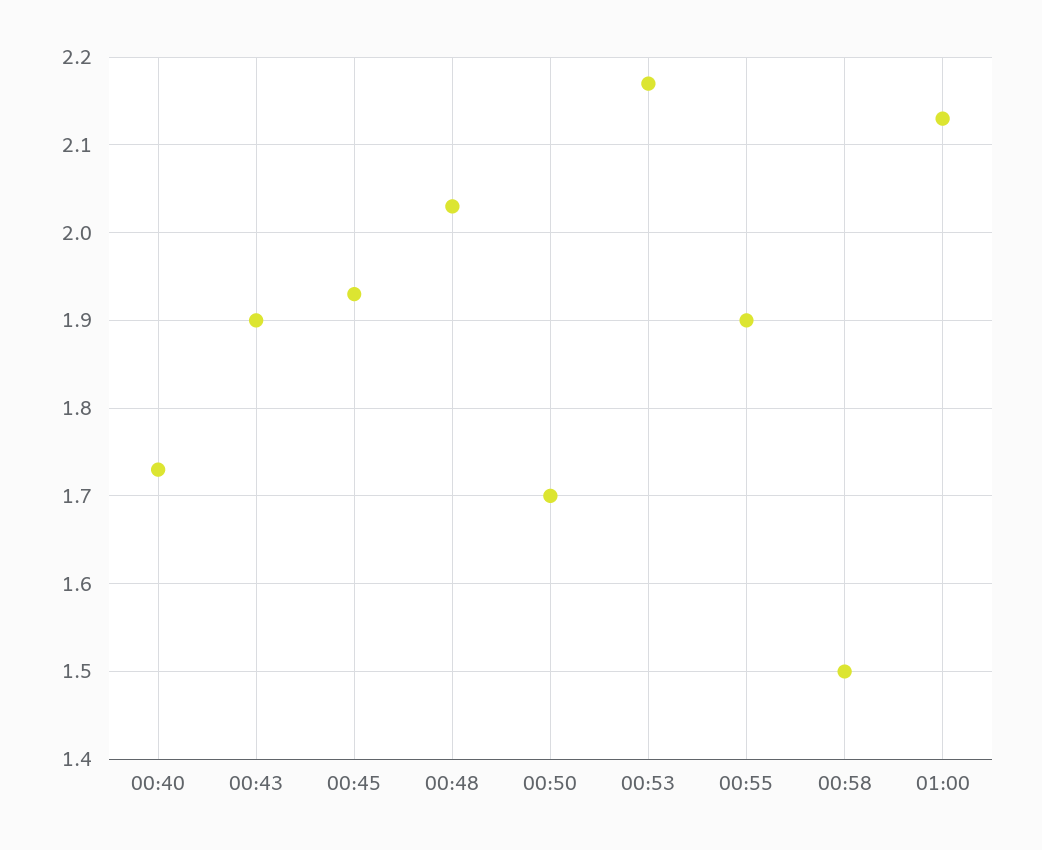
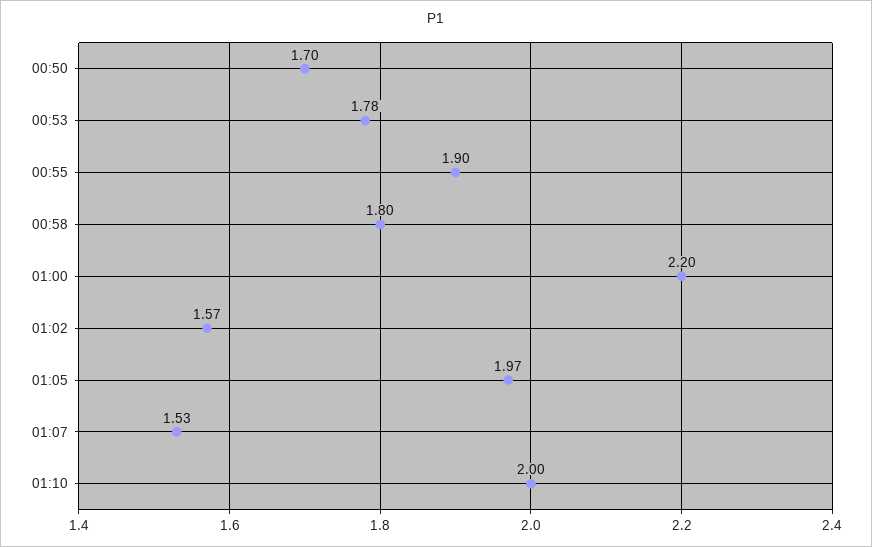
00:40: 1.73 -> none
00:43: 1.9 -> none
00:45: 1.93 -> none
00:48: 2.03 -> none
00:53: 2.17 -> 1.78
00:58: 1.5 -> 1.8
01:00: 2.13 -> 2.2
01:02: none -> 1.57
01:05: none -> 1.97
01:07: none -> 1.53
01:10: none -> 2

